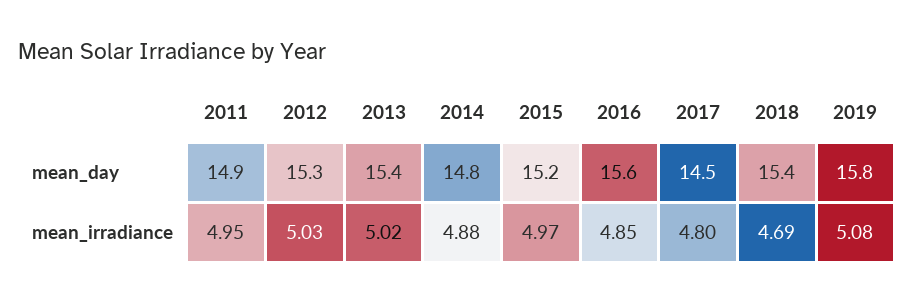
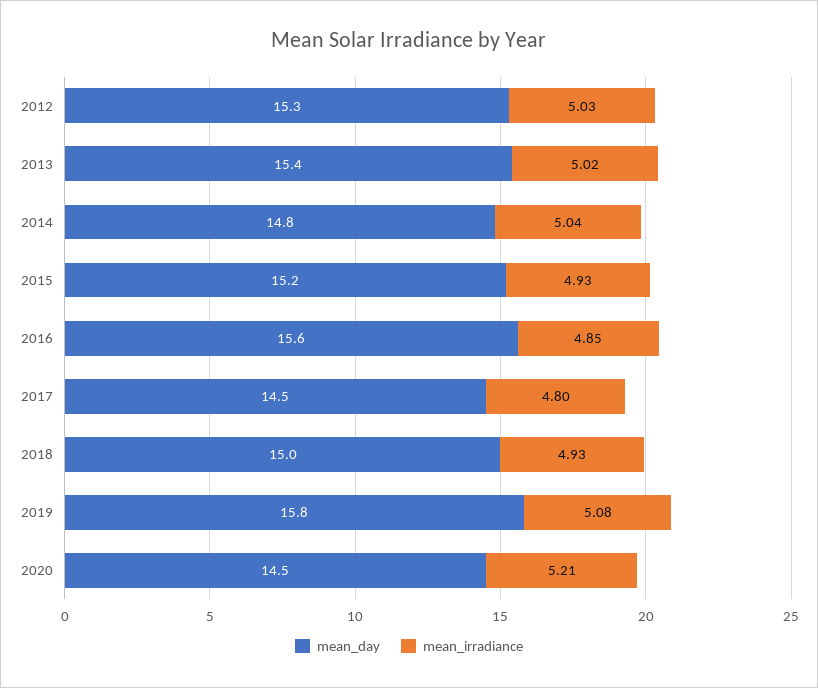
mean_day, 2011: 14.9 -> none
mean_day, 2018: 15.4 -> 15
mean_irradiance, 2011: 4.95 -> none
mean_irradiance, 2014: 4.88 -> 5.04
mean_irradiance, 2015: 4.97 -> 4.93
mean_irradiance, 2018: 4.69 -> 4.93
mean_day, 2020: none -> 14.5
mean_irradiance, 2020: none -> 5.21

